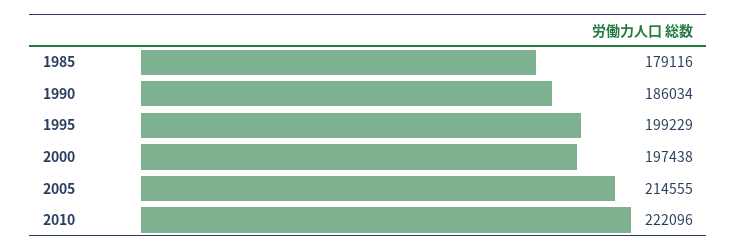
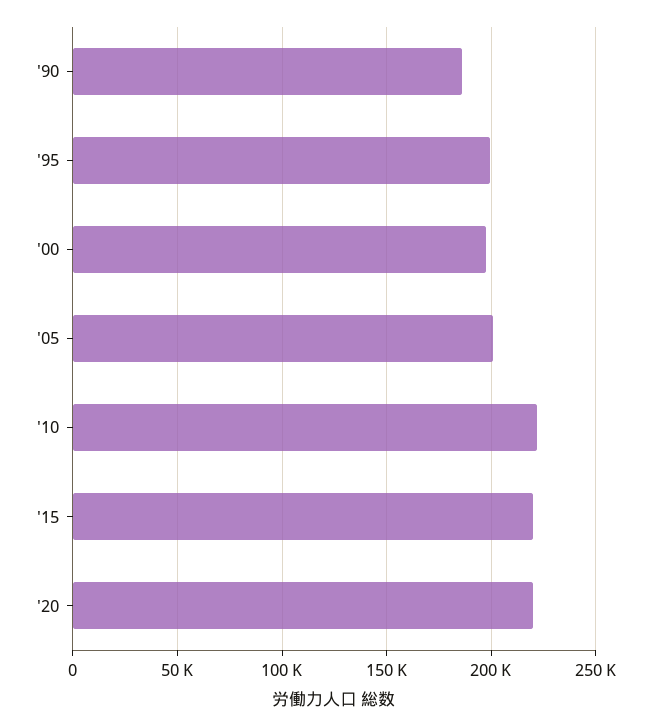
1985: 179116 -> none
2005: 214555 -> 200000
'15: none -> 220000
'20: none -> 220000

